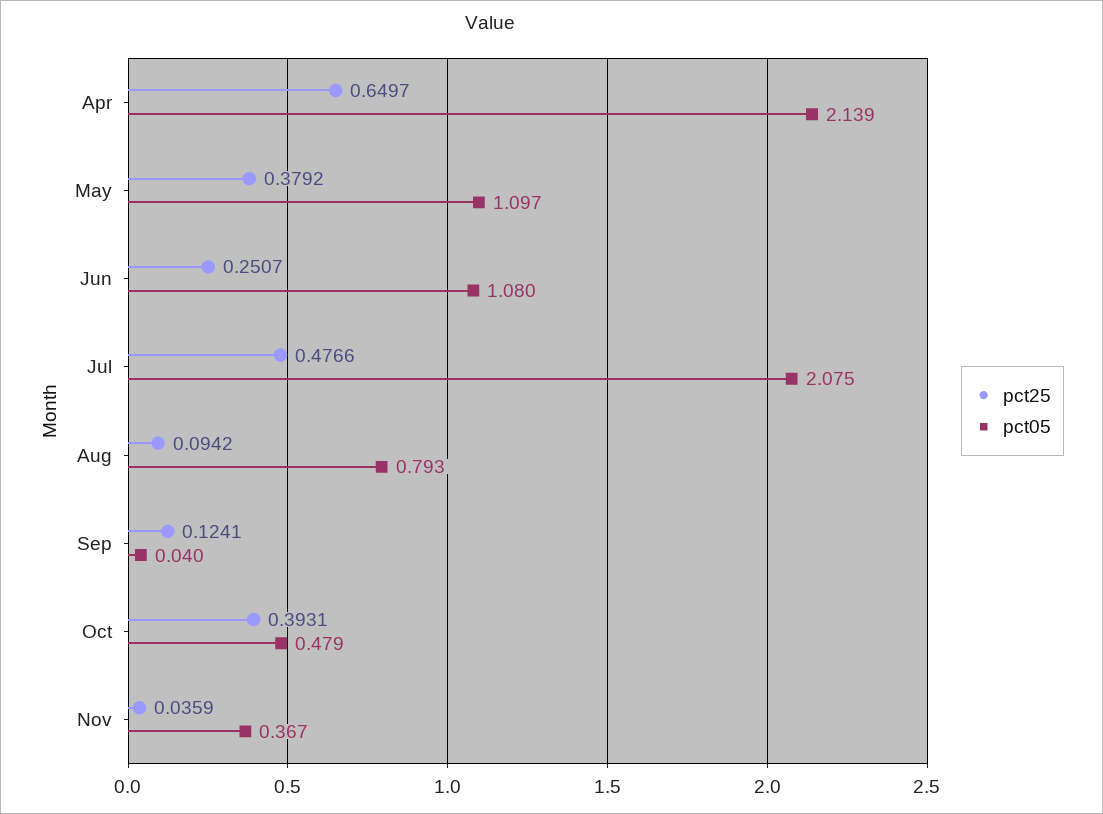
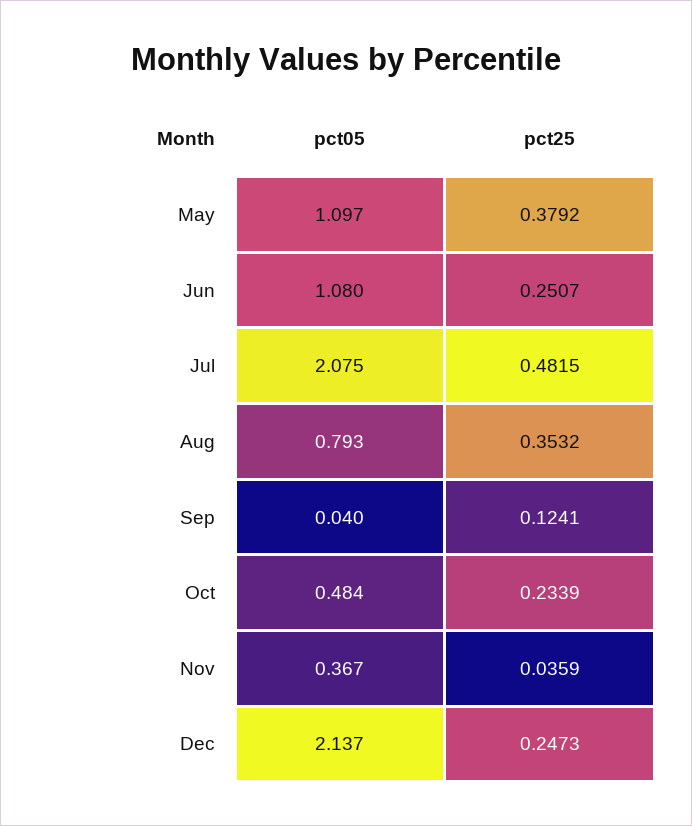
pct25, Apr: 0.6497 -> none
pct05, Apr: 2.139 -> none
pct25, Jul: 0.4766 -> 0.4815
pct25, Aug: 0.0942 -> 0.3532
pct25, Oct: 0.3931 -> 0.2339
pct05, Oct: 0.479 -> 0.484
pct05, Dec: none -> 2.137
pct25, Dec: none -> 0.2473

